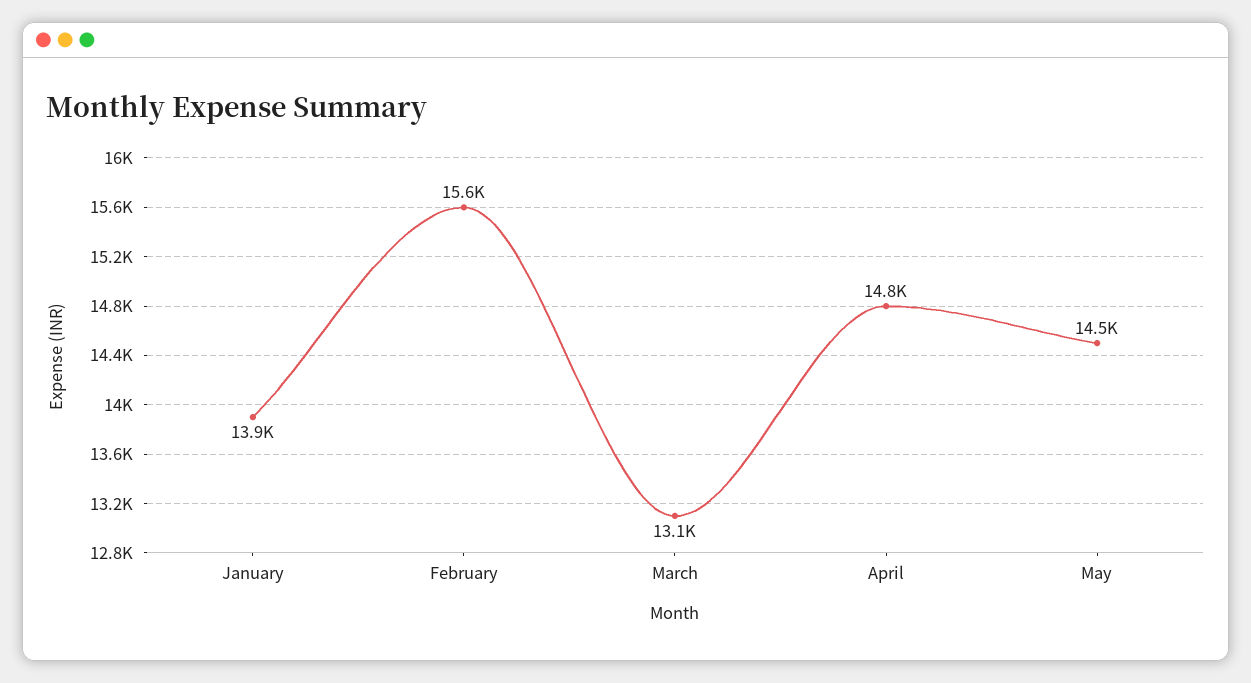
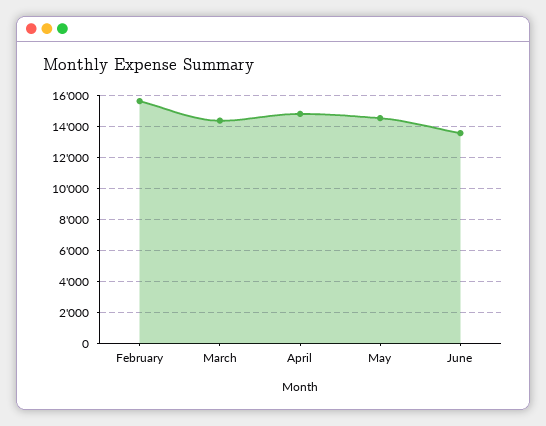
January: 13900 -> none
March: 13100 -> 14500
June: none -> 13500

